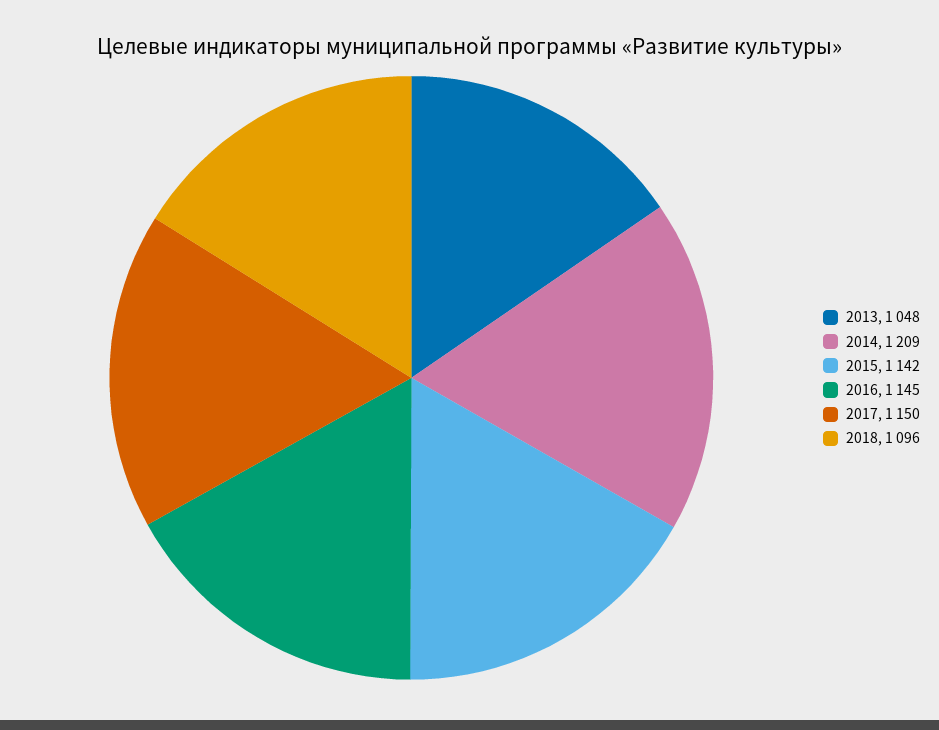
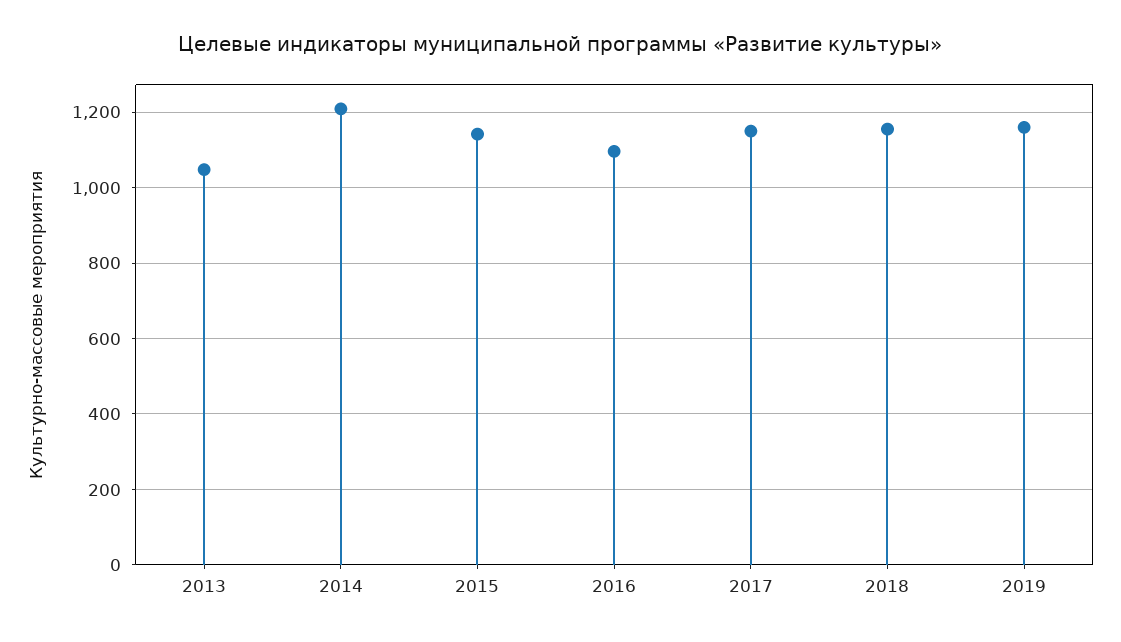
2016: 1145 -> 1100
2018: 1096 -> 1160
2019: none -> 1160

